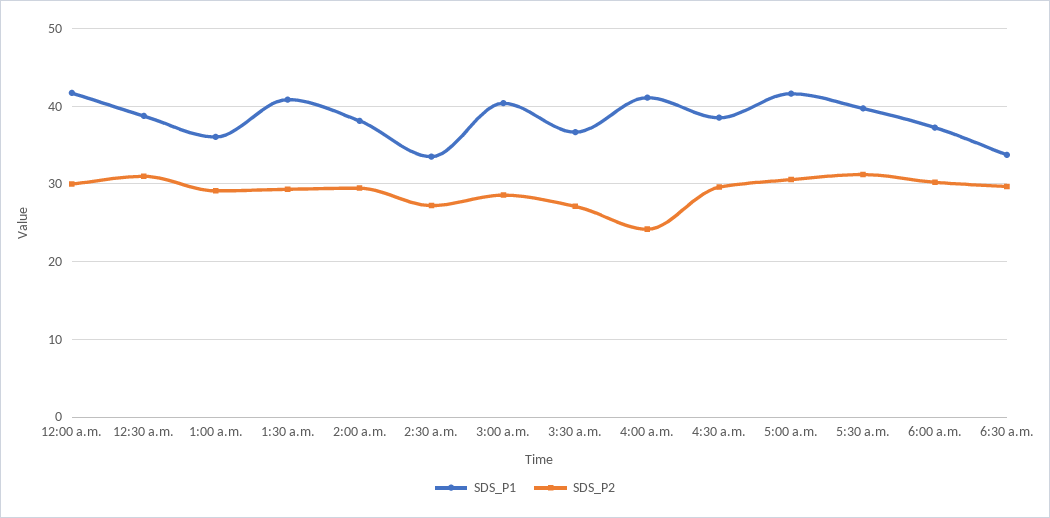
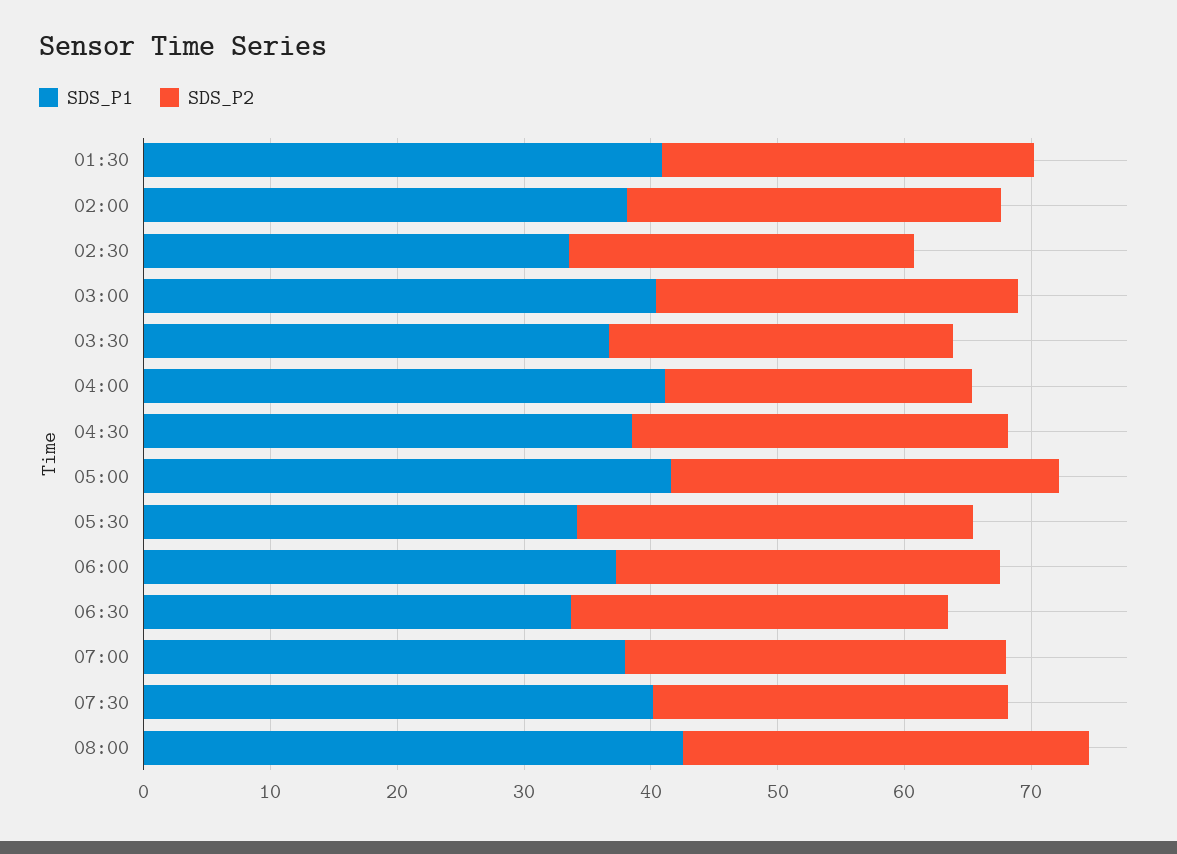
SDS_P1, 12:00 a.m.: 42 -> none
SDS_P2, 12:00 a.m.: 30 -> none
SDS_P1, 12:30 a.m.: 39 -> none
SDS_P2, 12:30 a.m.: 31 -> none
SDS_P1, 1:00 a.m.: 36 -> none
SDS_P2, 1:00 a.m.: 29 -> none
SDS_P1, 5:30 a.m.: 40 -> 34
SDS_P1, 07:00: none -> 38
SDS_P2, 07:00: none -> 30
SDS_P1, 07:30: none -> 40
SDS_P2, 07:30: none -> 28
SDS_P1, 08:00: none -> 42
SDS_P2, 08:00: none -> 32

